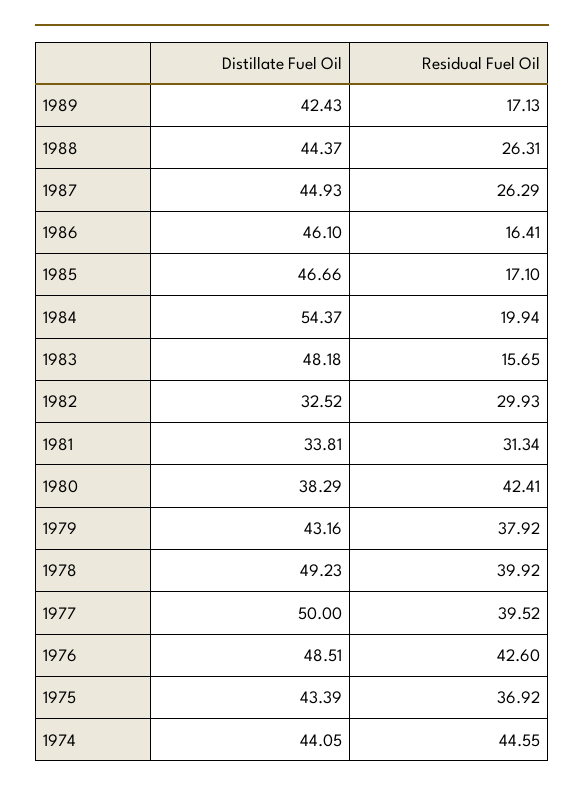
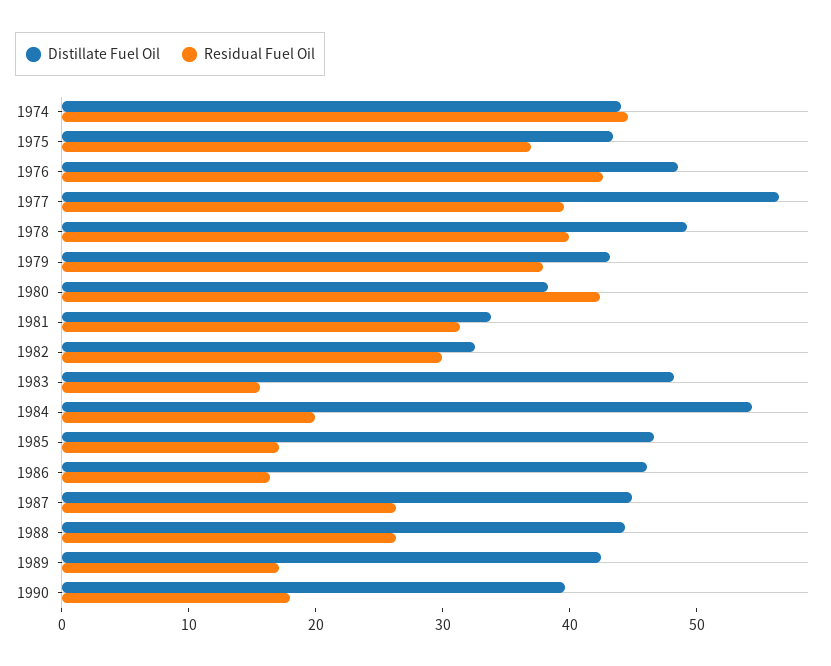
Distillate Fuel Oil, 1977: 50 -> 56
Distillate Fuel Oil, 1990: none -> 40
Residual Fuel Oil, 1990: none -> 18

